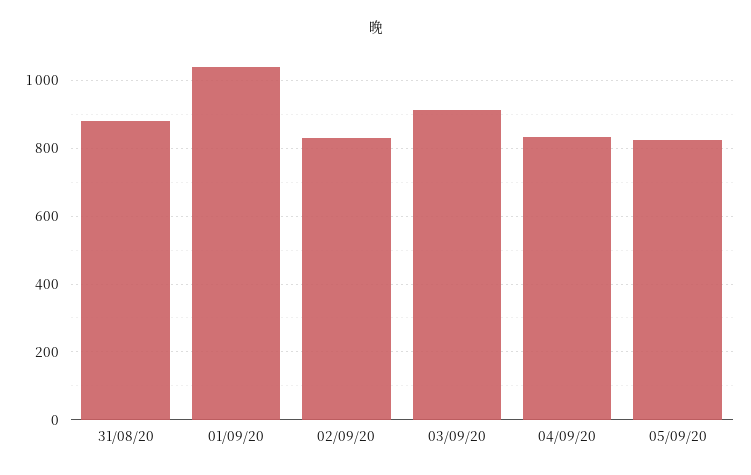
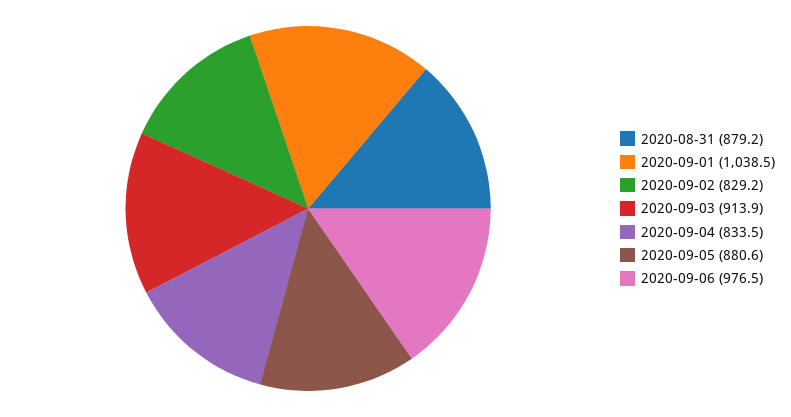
05/09/20: 820 -> 880.6
2020-09-06: none -> 976.5

